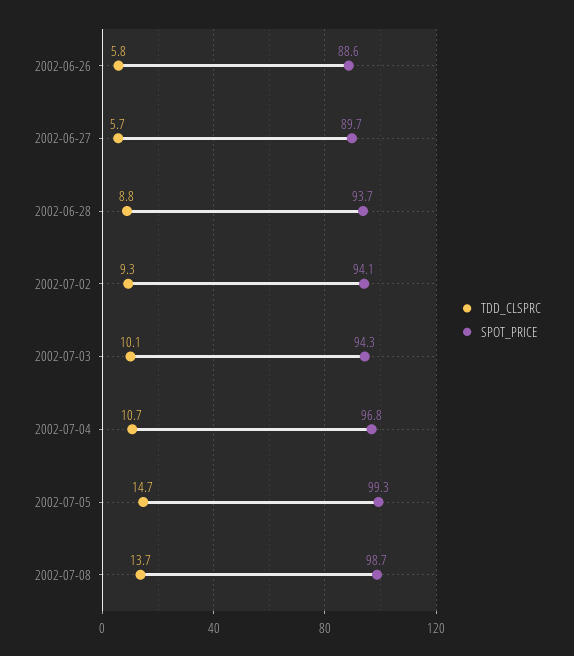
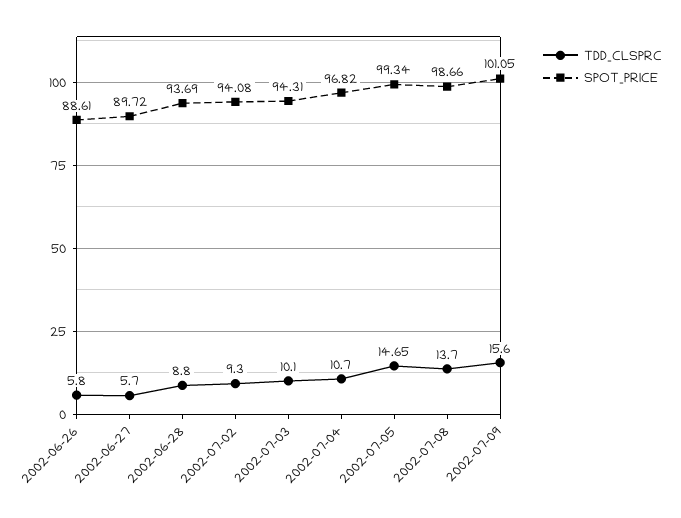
TDD_CLSPRC, 2002-07-09: none -> 15.6
SPOT_PRICE, 2002-07-09: none -> 101.05

